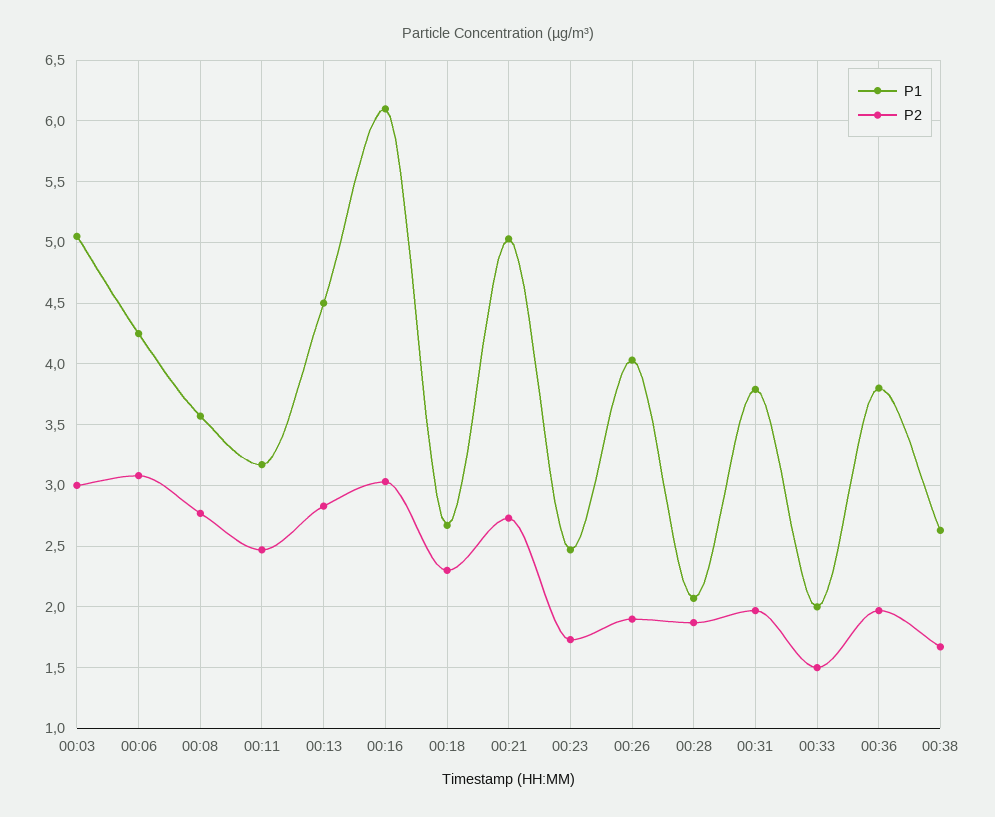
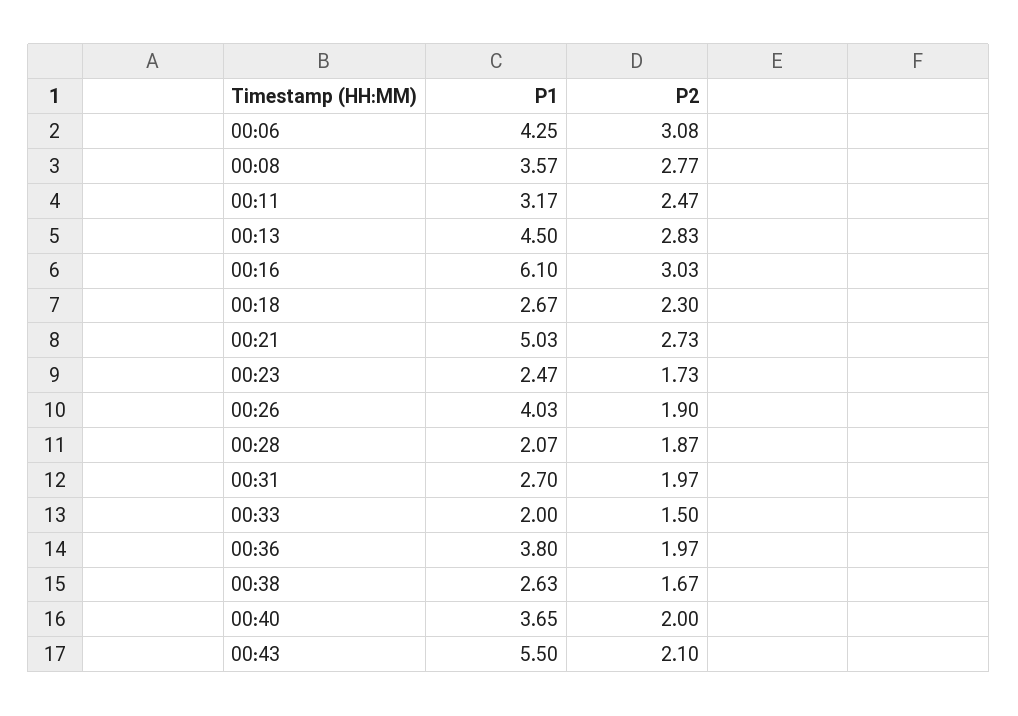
P1, 00:03: 5.05 -> none
P2, 00:03: 3 -> none
P1, 00:31: 3.8 -> 2.7
P1, 00:40: none -> 3.65
P2, 00:40: none -> 2
P1, 00:43: none -> 5.5
P2, 00:43: none -> 2.1

